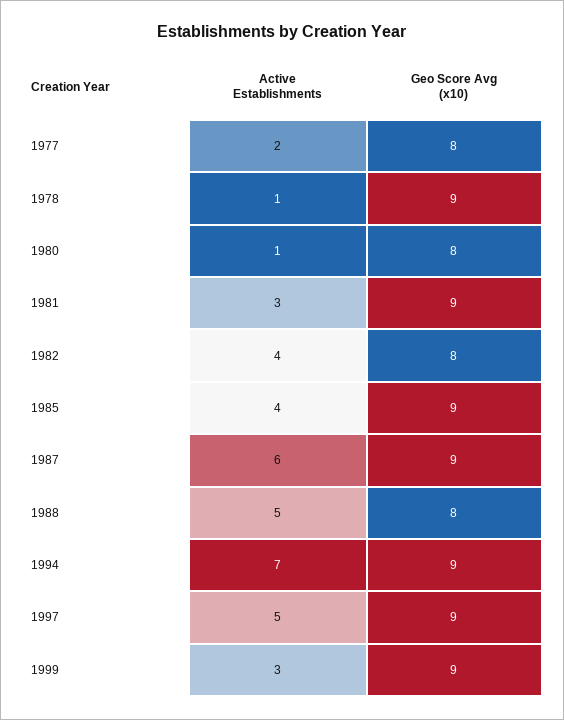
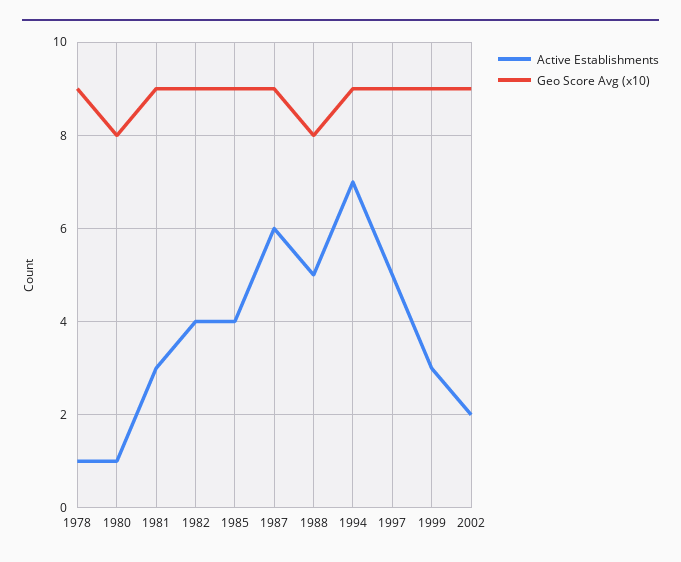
Active Establishments, 1977: 2 -> none
Geo Score Avg (x10), 1977: 8 -> none
Geo Score Avg (x10), 1982: 8 -> 9
Active Establishments, 2002: none -> 2
Geo Score Avg (x10), 2002: none -> 9

